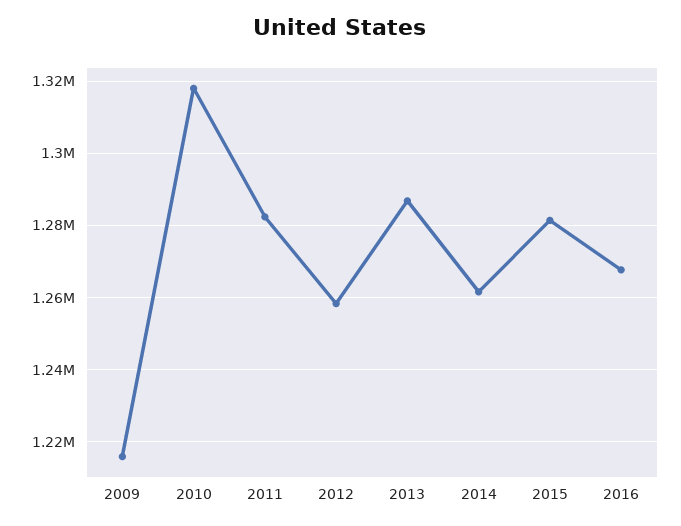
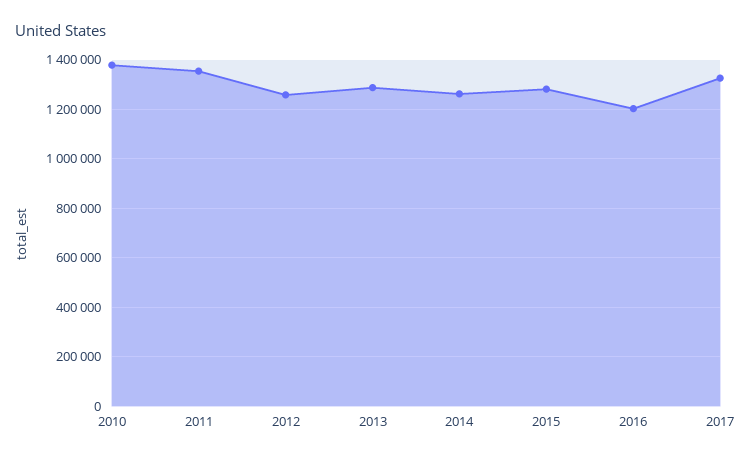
2009: 1216000 -> none
2010: 1318000 -> 1375000
2011: 1282000 -> 1350000
2016: 1268000 -> 1200000
2017: none -> 1325000

